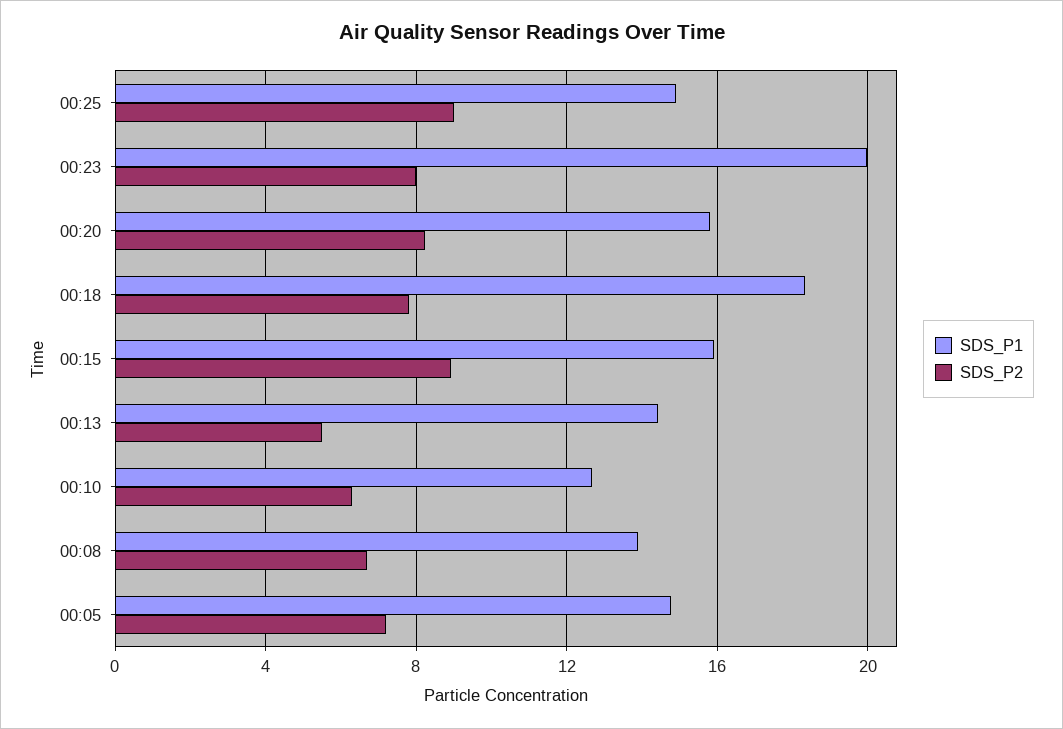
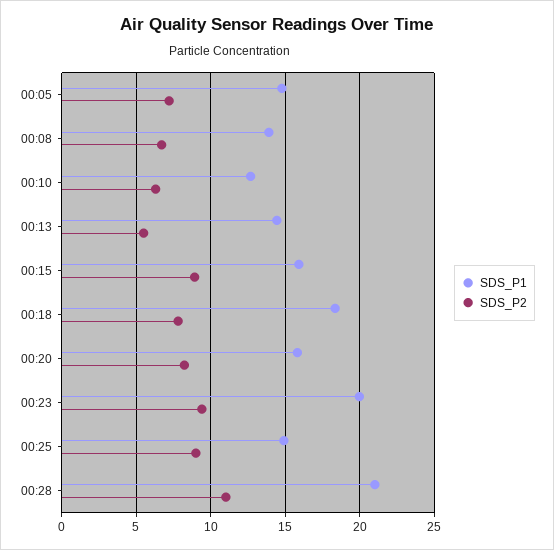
SDS_P2, 00:23: 8 -> 9.5
SDS_P1, 00:28: none -> 21
SDS_P2, 00:28: none -> 11

